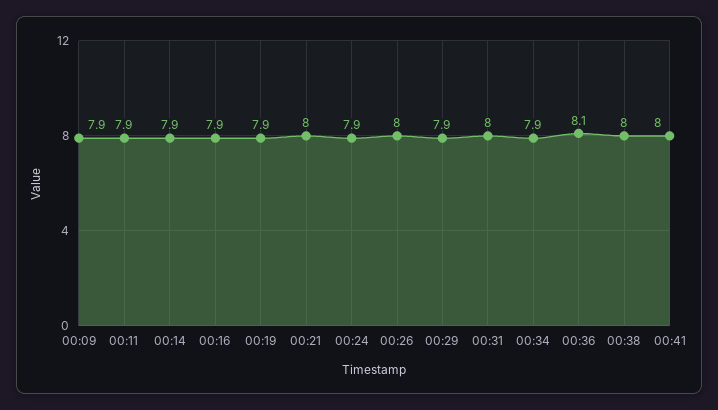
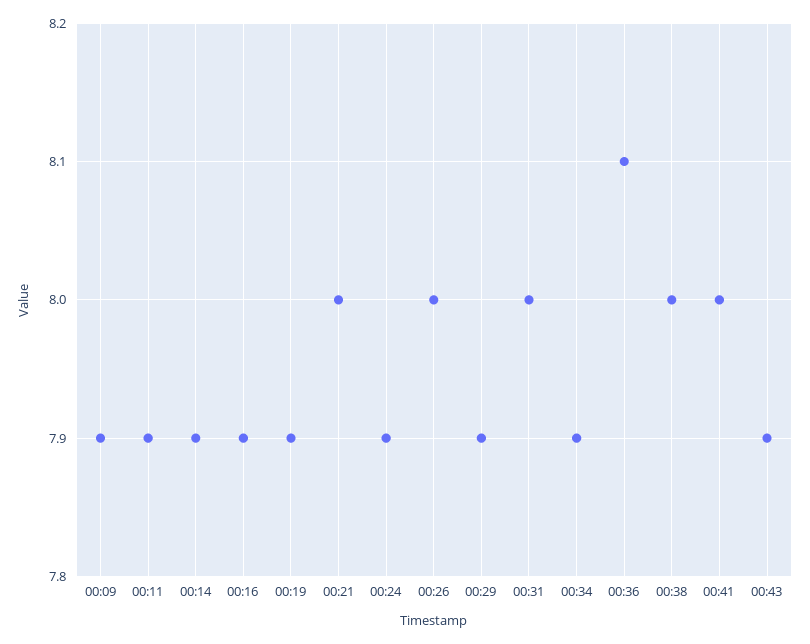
00:43: none -> 7.9

